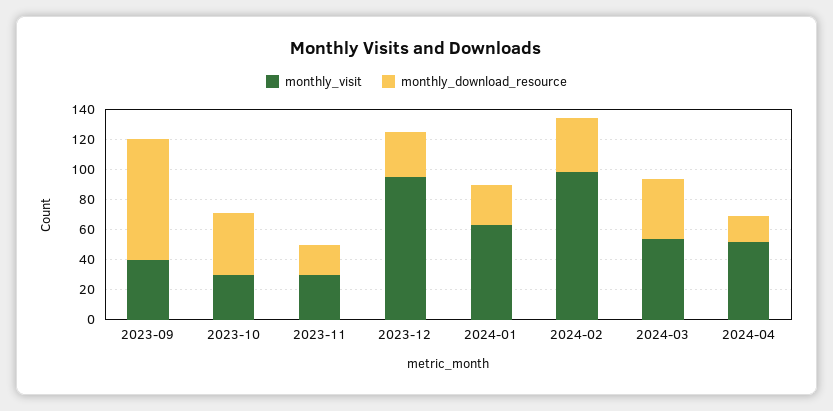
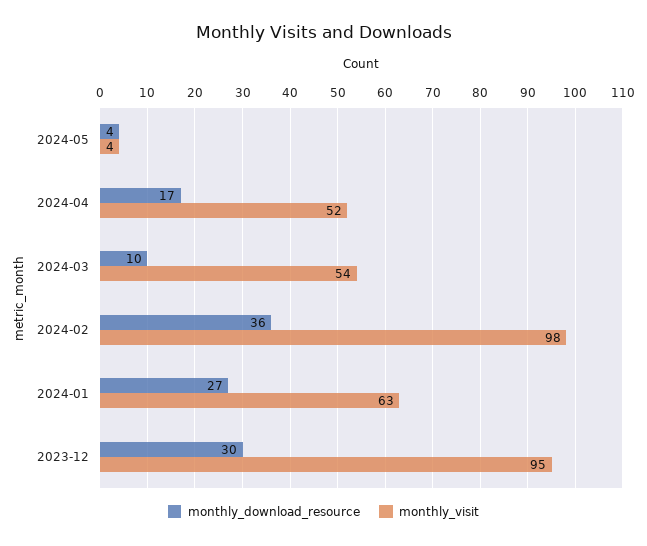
monthly_visit, 2023-09: 40 -> none
monthly_download_resource, 2023-09: 80 -> none
monthly_visit, 2023-10: 30 -> none
monthly_download_resource, 2023-10: 40 -> none
monthly_visit, 2023-11: 30 -> none
monthly_download_resource, 2023-11: 20 -> none
monthly_download_resource, 2024-03: 40 -> 10
monthly_download_resource, 2024-05: none -> 4
monthly_visit, 2024-05: none -> 4

